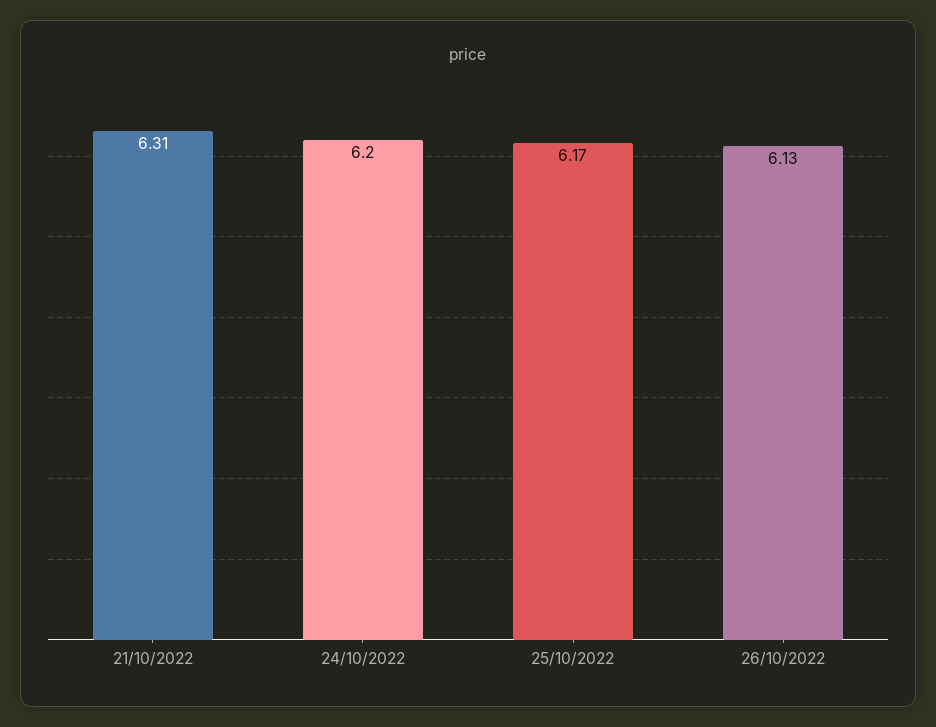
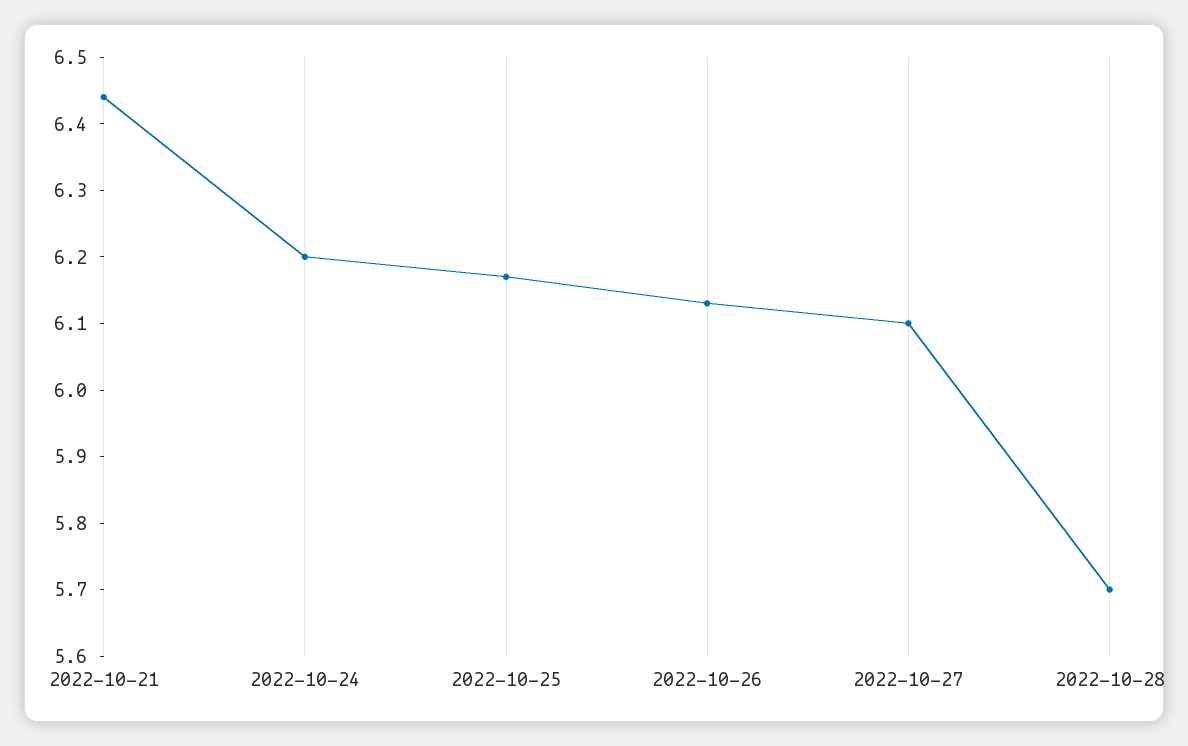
21/10/2022: 6.31 -> 6.45
2022-10-27: none -> 6.1
2022-10-28: none -> 5.7

